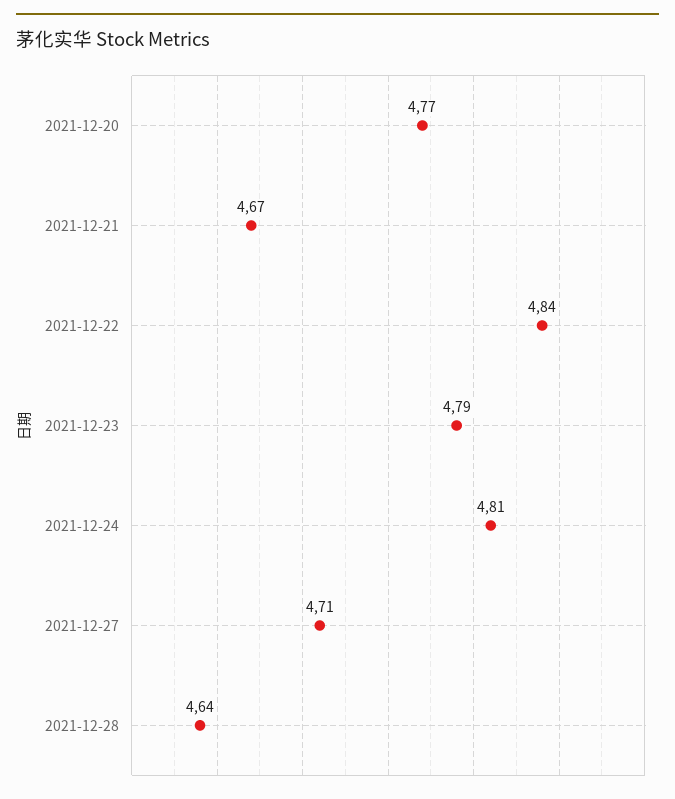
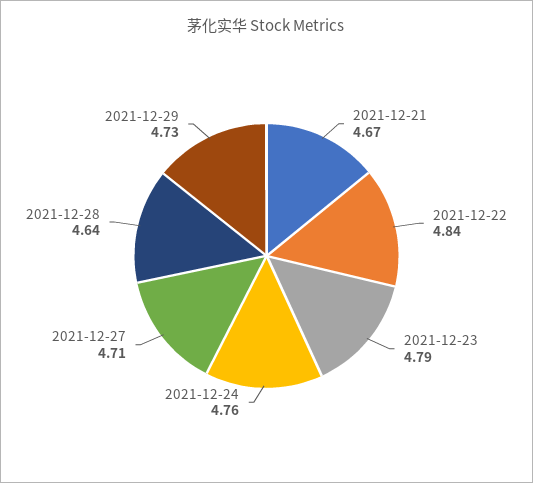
2021-12-20: 4.77 -> none
2021-12-24: 4.81 -> 4.76
2021-12-29: none -> 4.73

